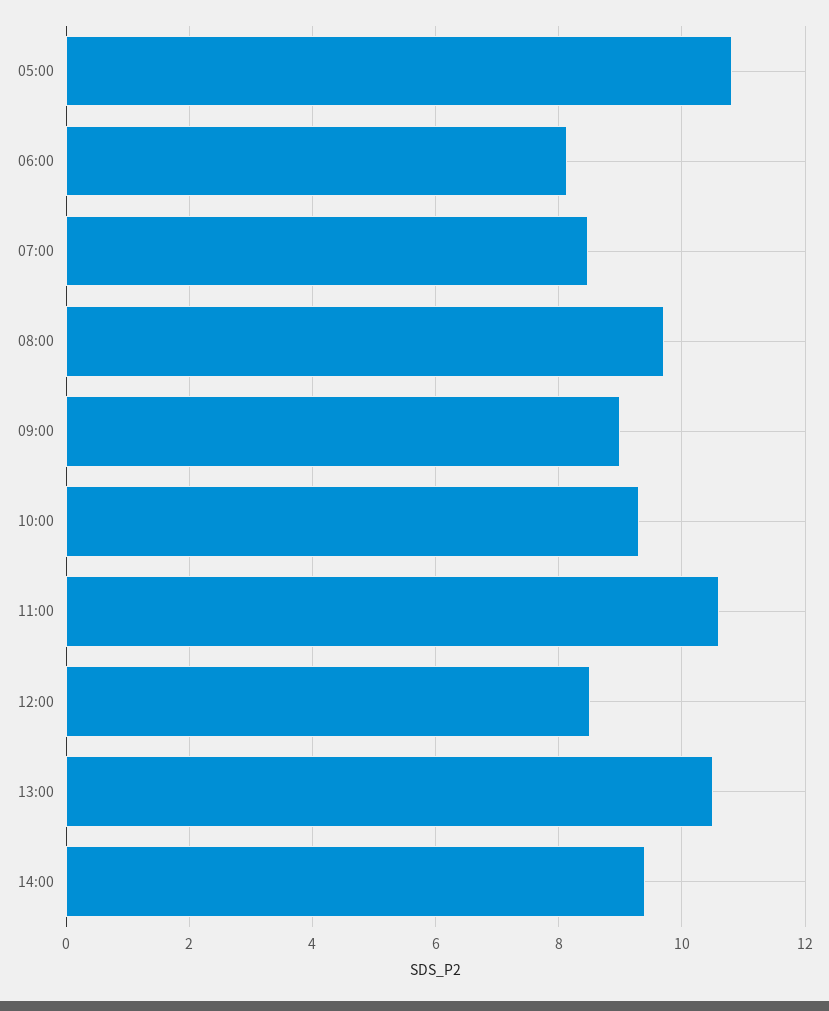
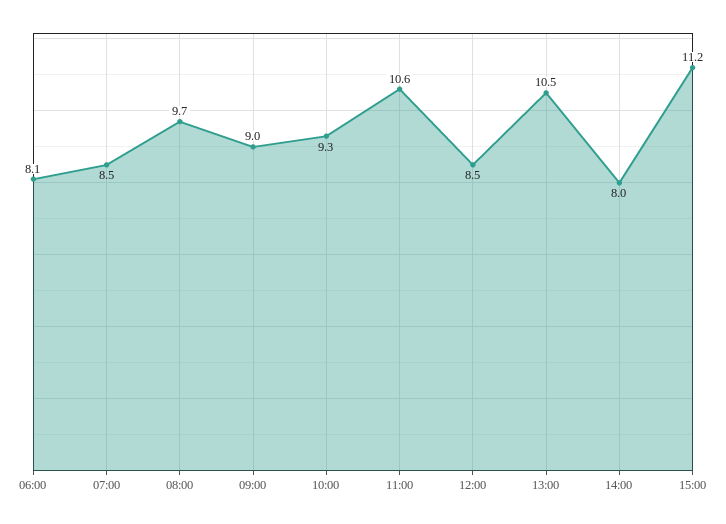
05:00: 10.8 -> none
14:00: 9.4 -> 8
15:00: none -> 11.2

